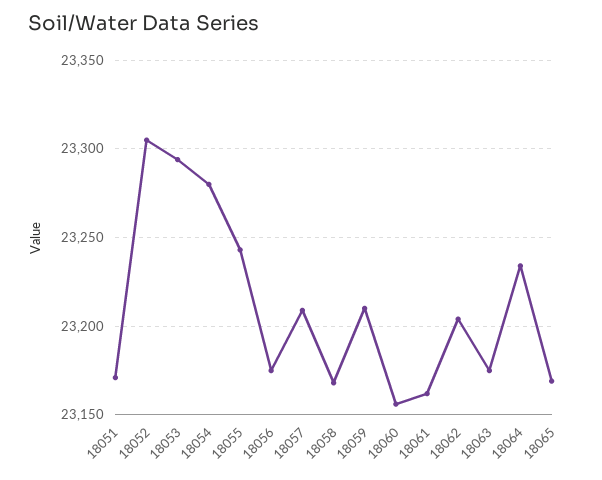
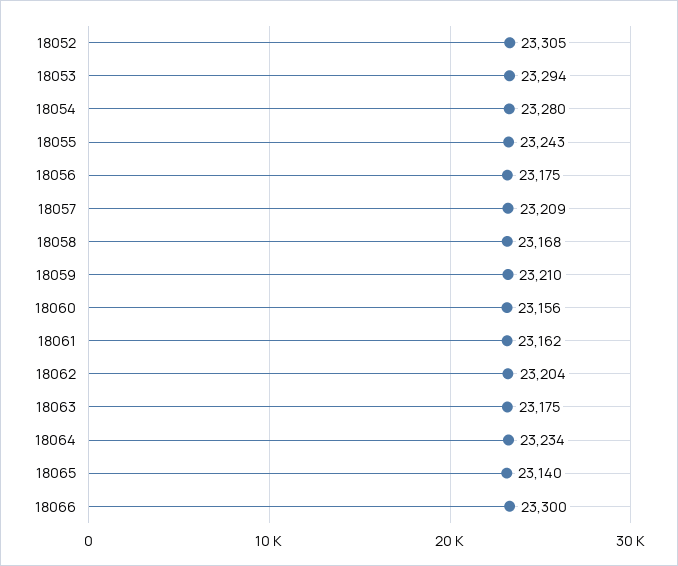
18051: 23170 -> none
18065: 23170 -> 23140
18066: none -> 23300

